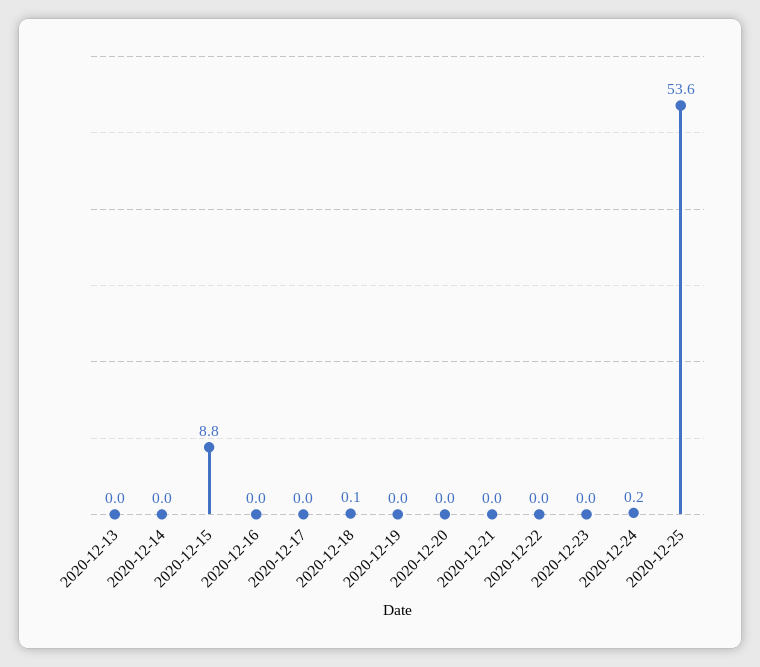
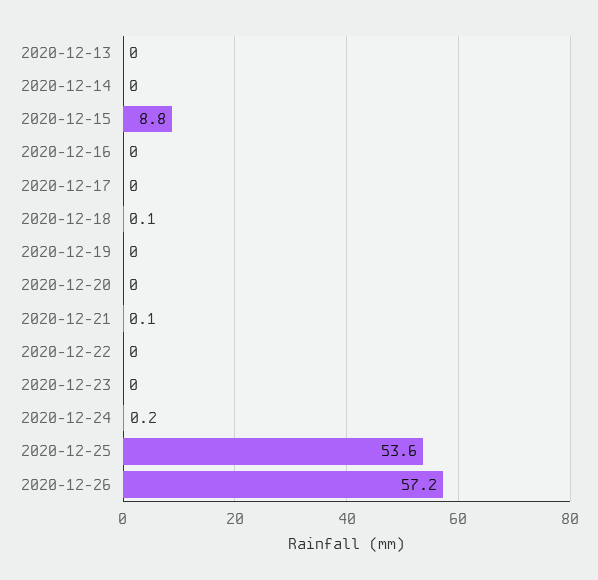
2020-12-21: 0 -> 0.1
2020-12-26: none -> 57.2

